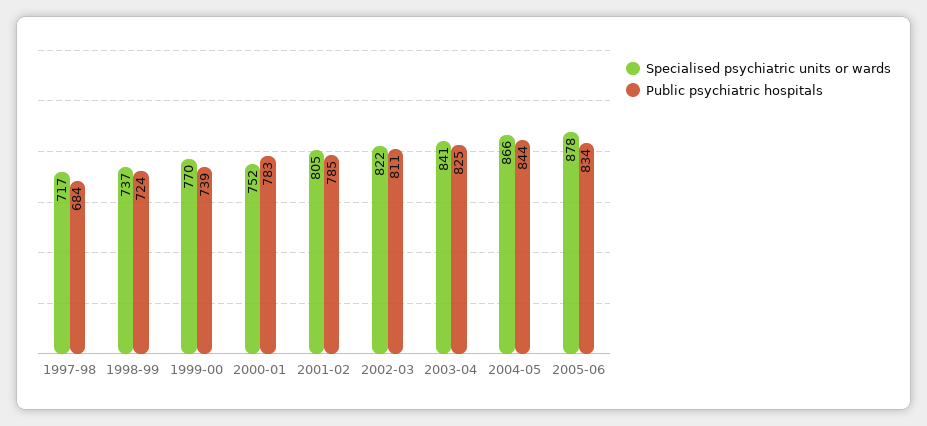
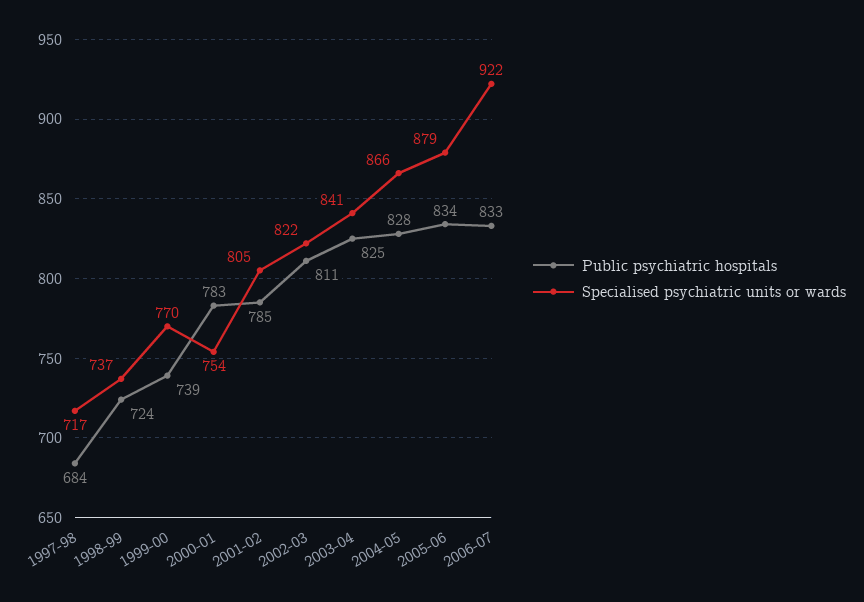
Specialised psychiatric units or wards, 2000-01: 752 -> 754
Public psychiatric hospitals, 2004-05: 844 -> 828
Specialised psychiatric units or wards, 2005-06: 878 -> 879
Public psychiatric hospitals, 2006-07: none -> 833
Specialised psychiatric units or wards, 2006-07: none -> 922

